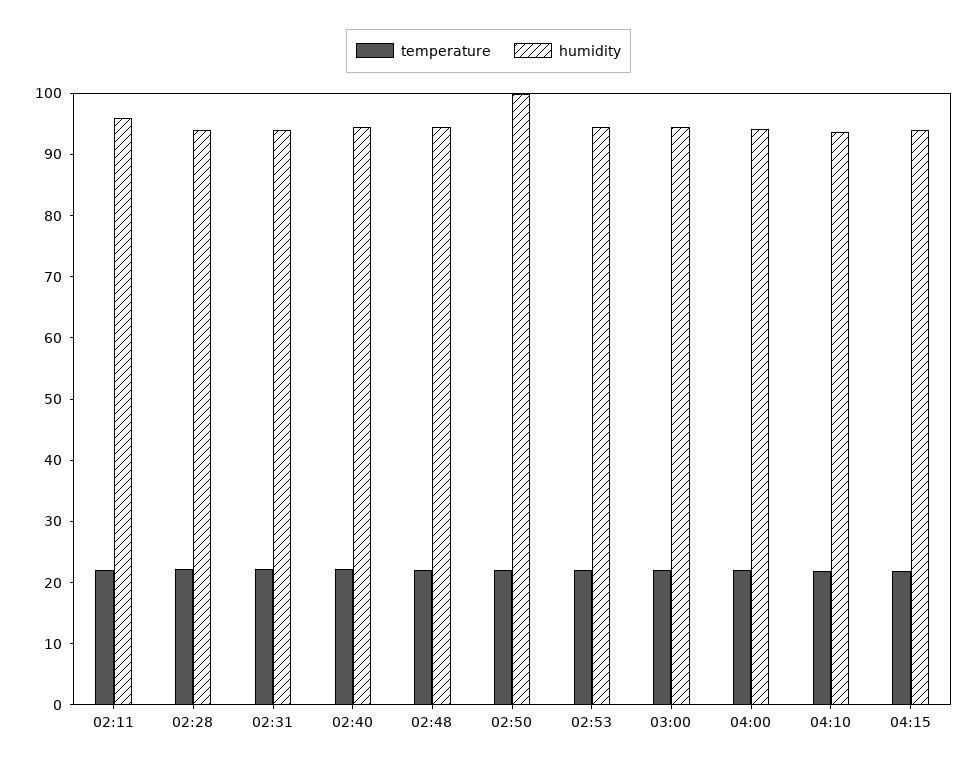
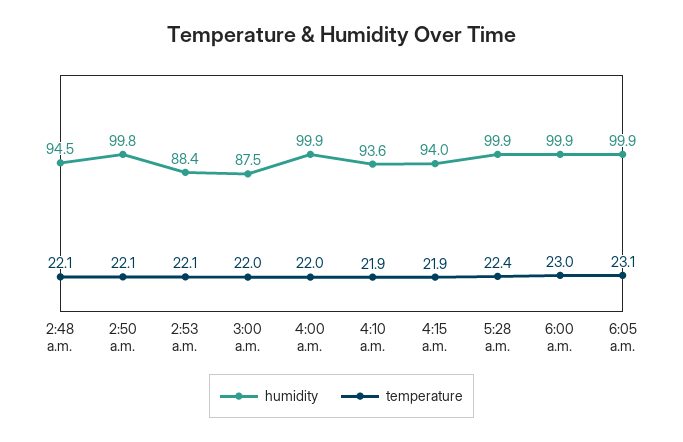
temperature, 02:11: 22 -> none
humidity, 02:11: 96 -> none
temperature, 02:28: 22 -> none
humidity, 02:28: 94 -> none
temperature, 02:31: 22 -> none
humidity, 02:31: 94 -> none
temperature, 02:40: 22 -> none
humidity, 02:40: 94 -> none
humidity, 02:53: 94 -> 88.4
humidity, 03:00: 94 -> 87.5
humidity, 04:00: 94 -> 99.9
humidity, 5:28 a.m.: none -> 99.9
temperature, 5:28 a.m.: none -> 22.4
humidity, 6:00 a.m.: none -> 99.9
temperature, 6:00 a.m.: none -> 23
humidity, 6:05 a.m.: none -> 99.9
temperature, 6:05 a.m.: none -> 23.1

